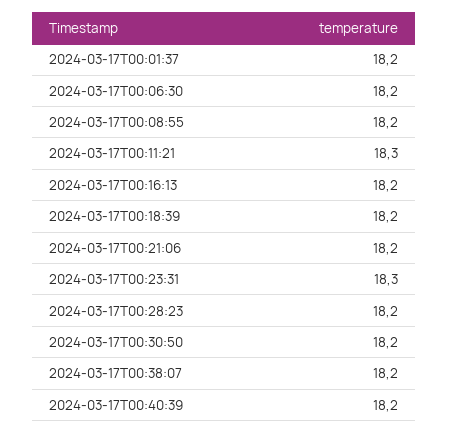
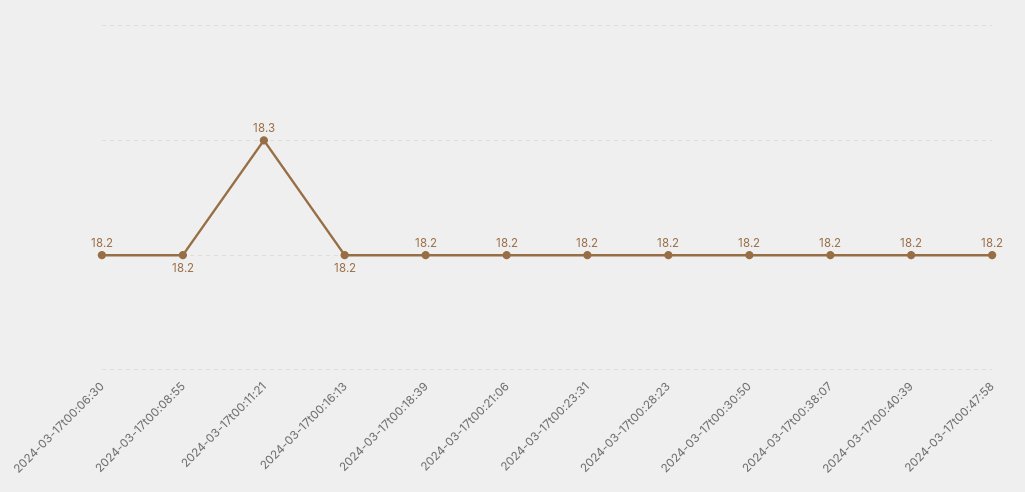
2024-03-17T00:01:37: 18.2 -> none
2024-03-17T00:23:31: 18.3 -> 18.2
2024-03-17t00:47:58: none -> 18.2

